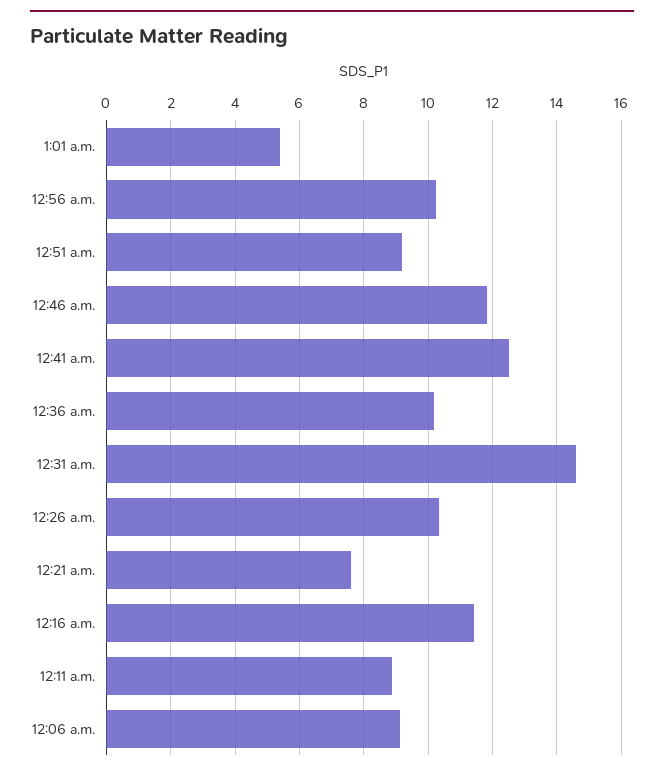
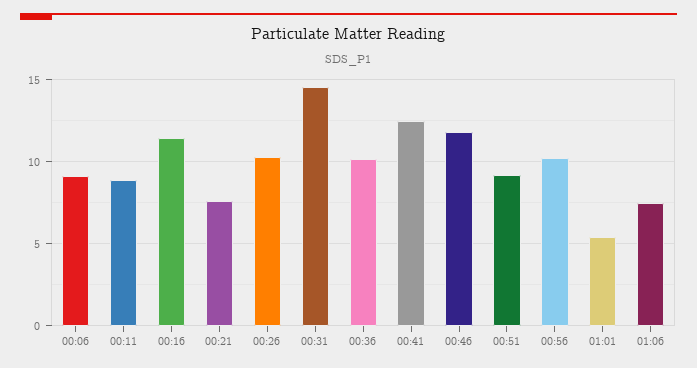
01:06: none -> 7.5

